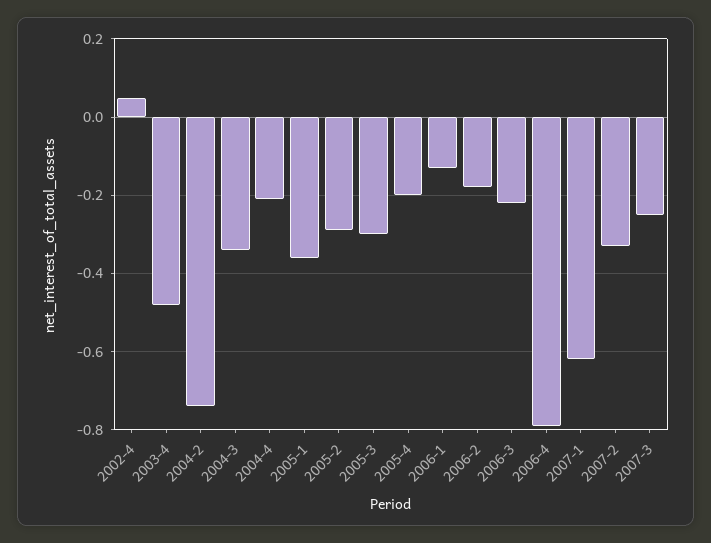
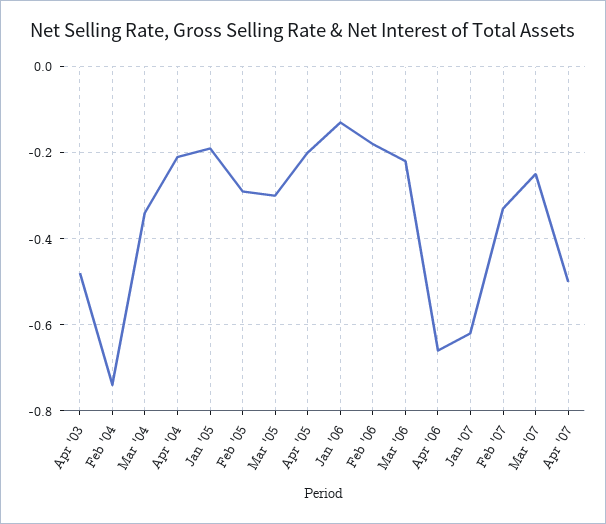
2002-4: 0.05 -> none
2005-1: -0.35 -> -0.2
2006-4: -0.8 -> -0.65
Apr '07: none -> -0.5

